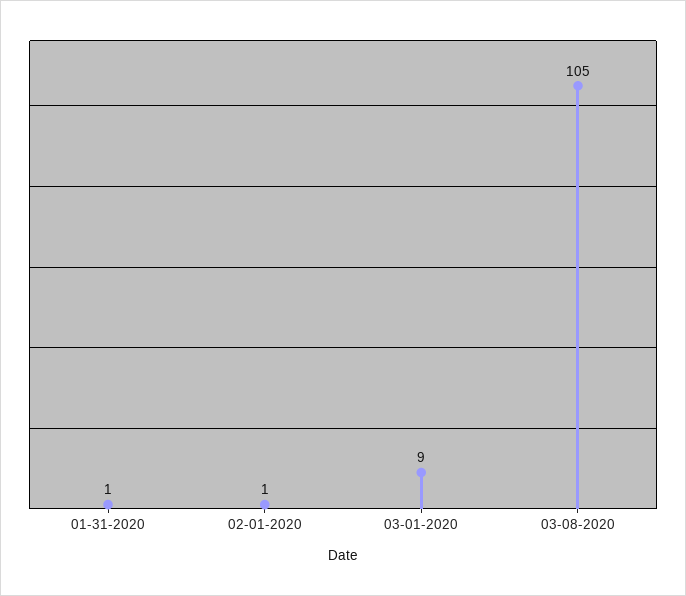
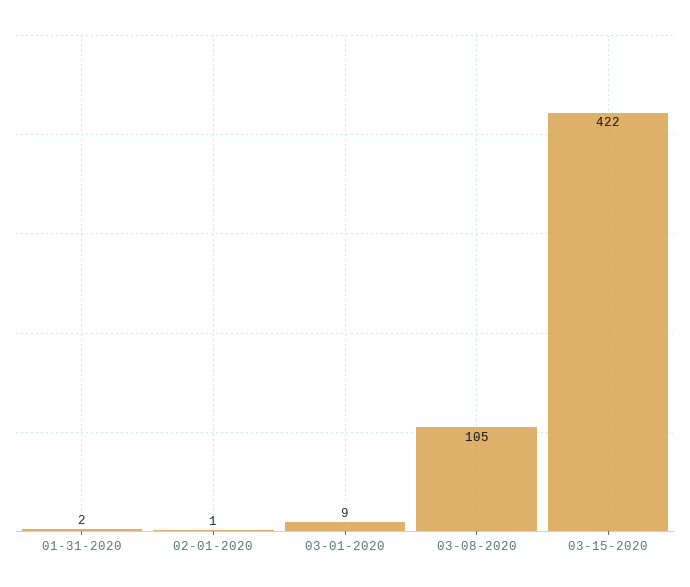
01-31-2020: 1 -> 2
03-15-2020: none -> 422

